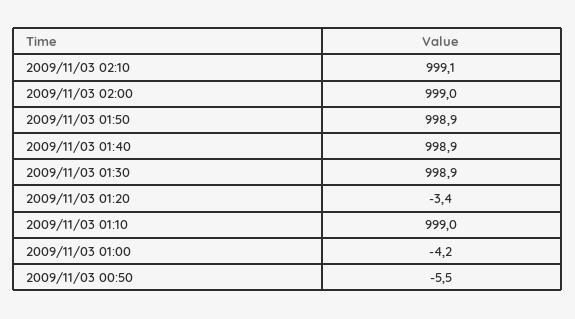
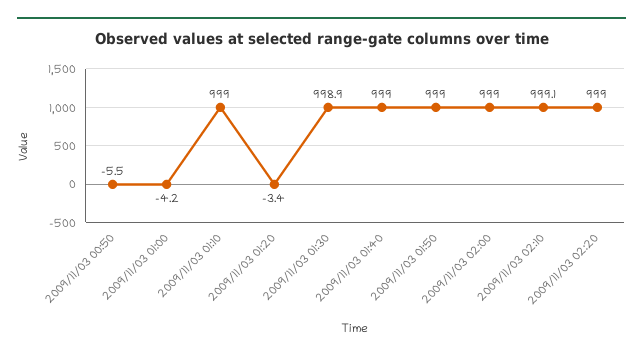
2009/11/03 01:50: 998.9 -> 999
2009/11/03 01:40: 998.9 -> 999
2009/11/03 02:20: none -> 999

